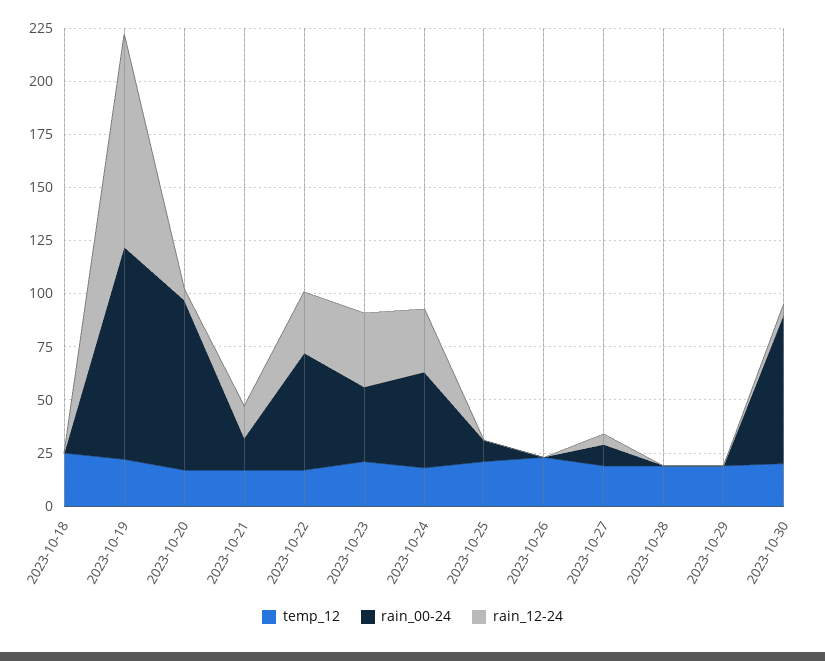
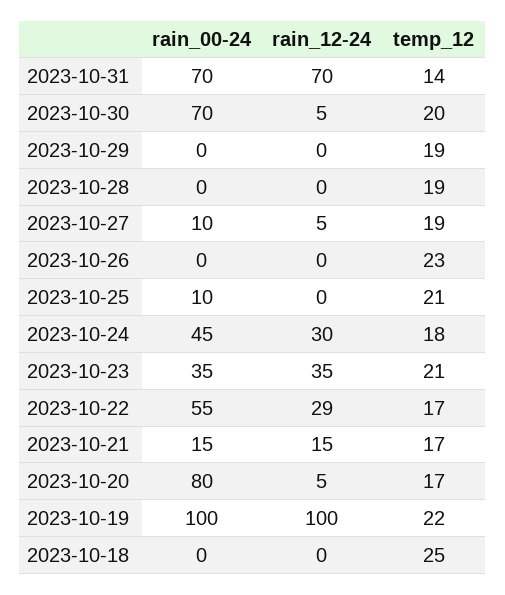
rain_00-24, 2023-10-31: none -> 70
rain_12-24, 2023-10-31: none -> 70
temp_12, 2023-10-31: none -> 14

